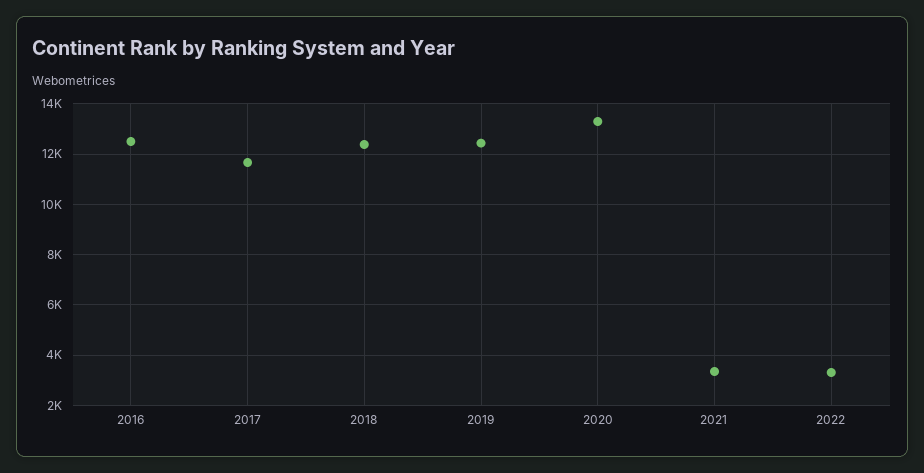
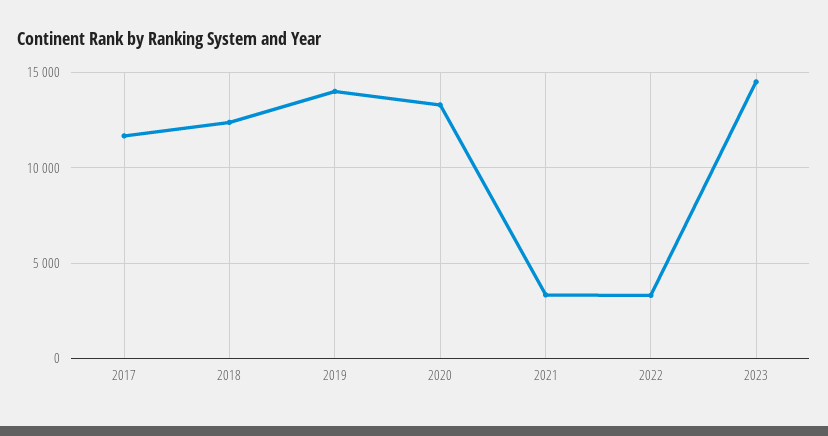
2016: 12500 -> none
2019: 12500 -> 14000
2023: none -> 14500

